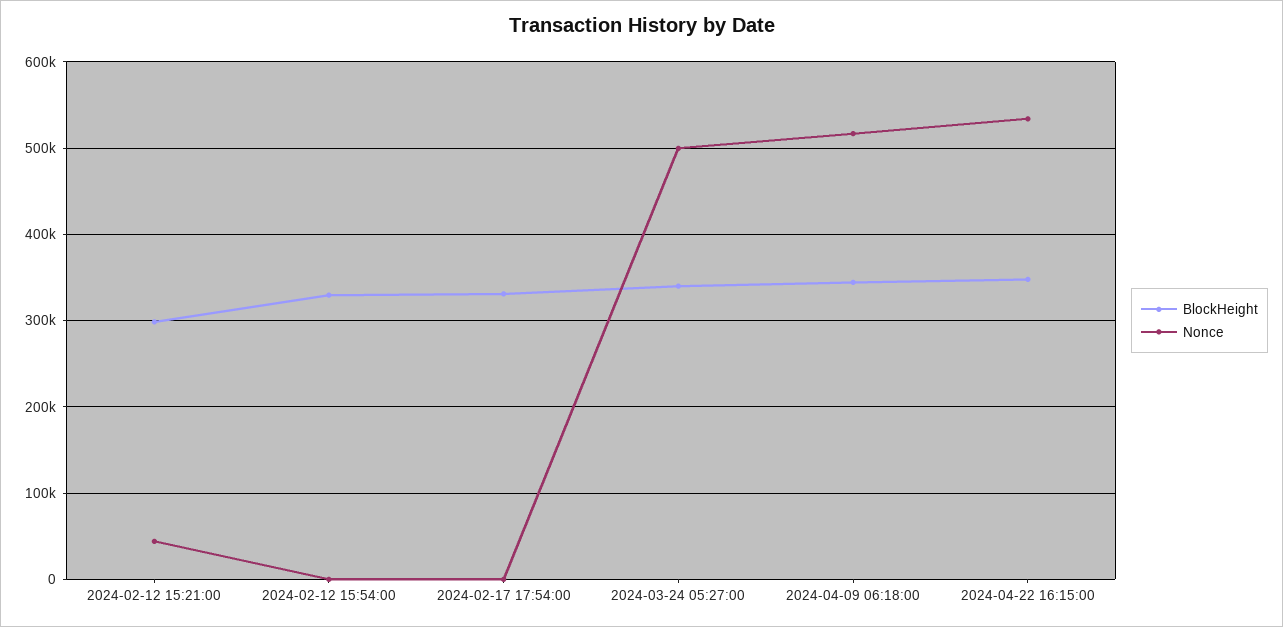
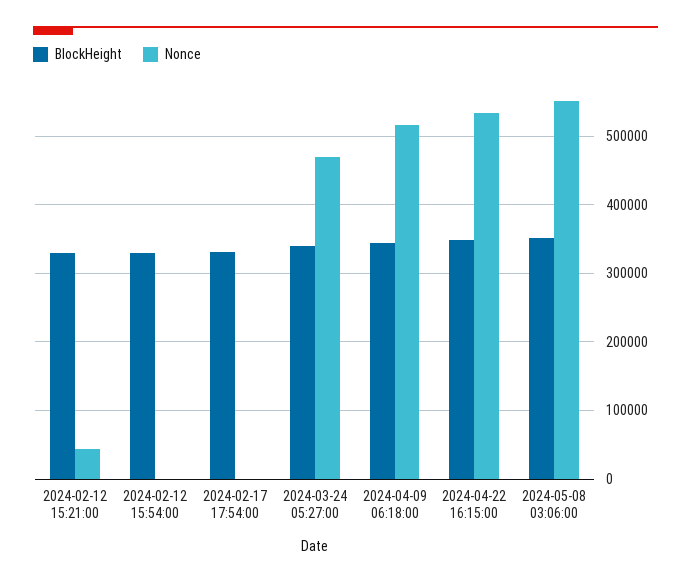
BlockHeight, 2024-02-12 15:21:00: 300000 -> 330000
Nonce, 2024-03-24 05:27:00: 500000 -> 470000
BlockHeight, 2024-05-08 03:06:00: none -> 350000
Nonce, 2024-05-08 03:06:00: none -> 550000

